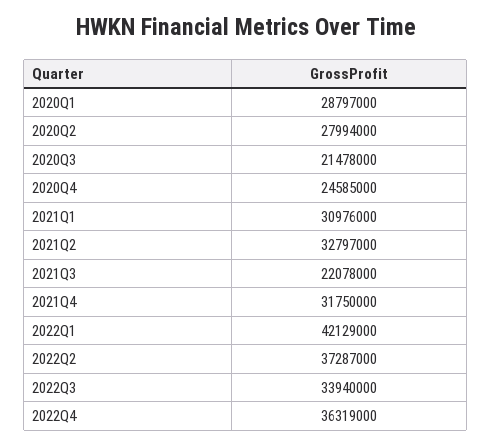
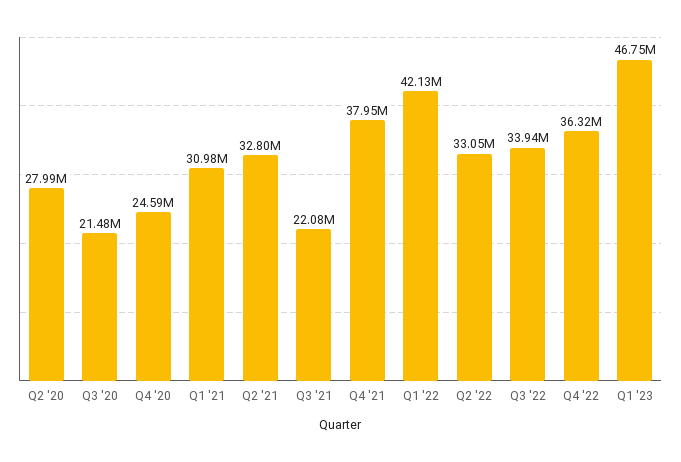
2020Q1: 28797000 -> none
2021Q4: 31750000 -> 37950000
2022Q2: 37287000 -> 33050000
Q1 '23: none -> 46750000

